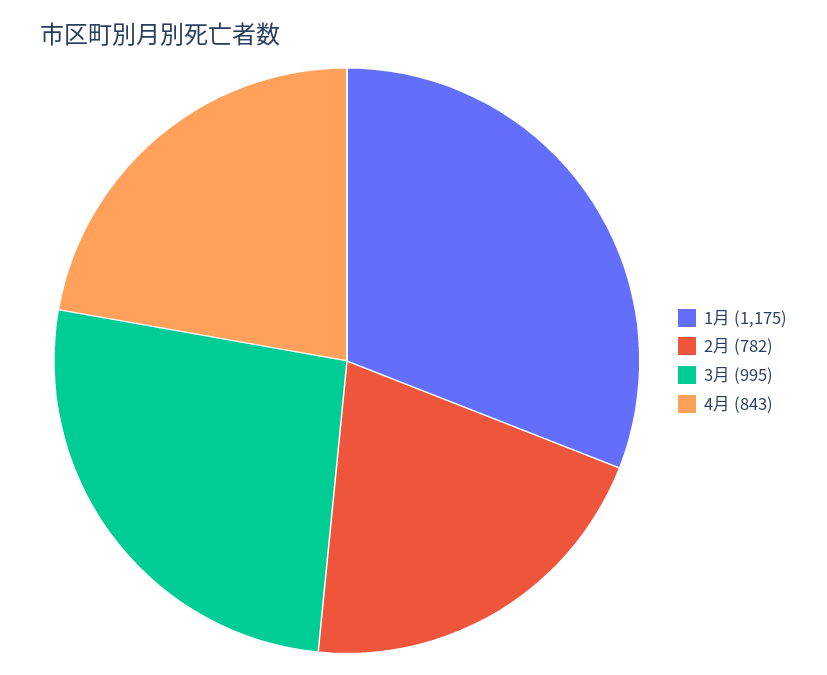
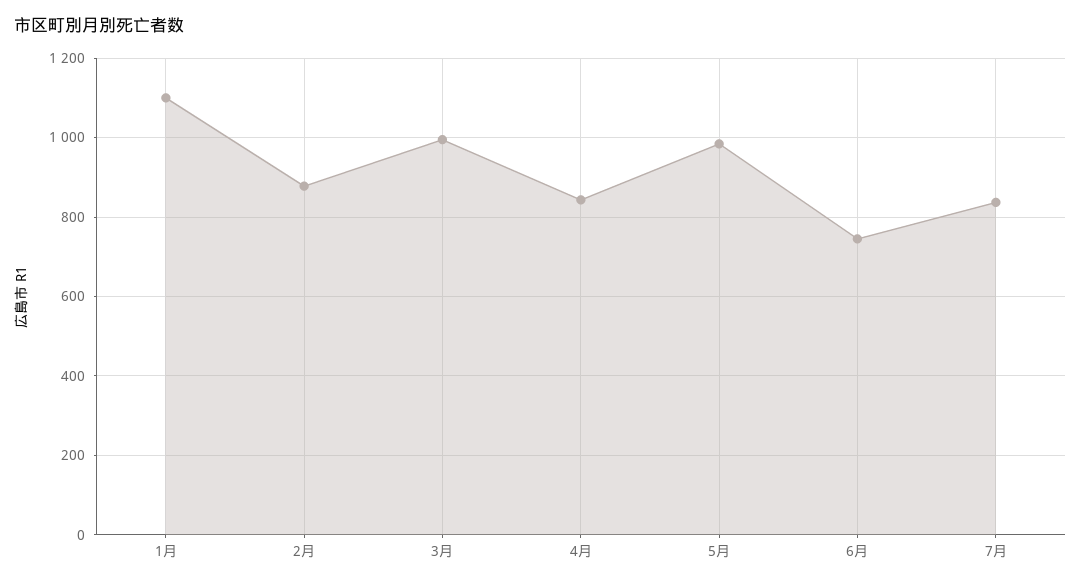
1月: 1175 -> 1100
2月: 782 -> 880
5月: none -> 980
6月: none -> 740
7月: none -> 840

